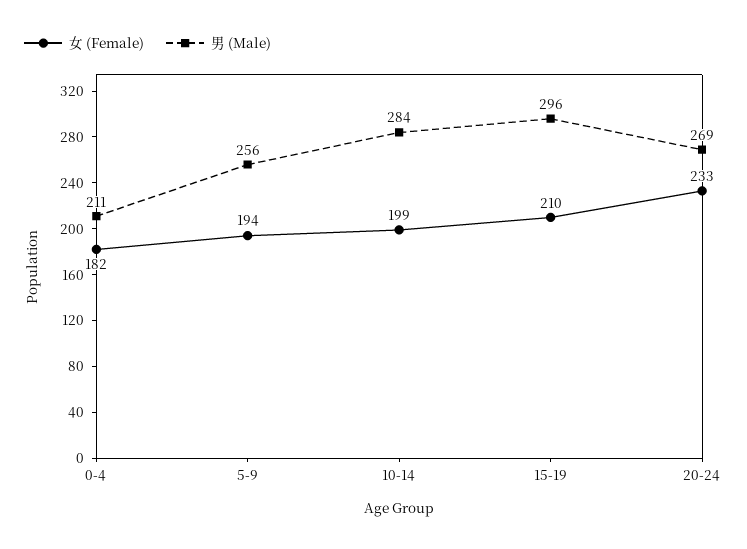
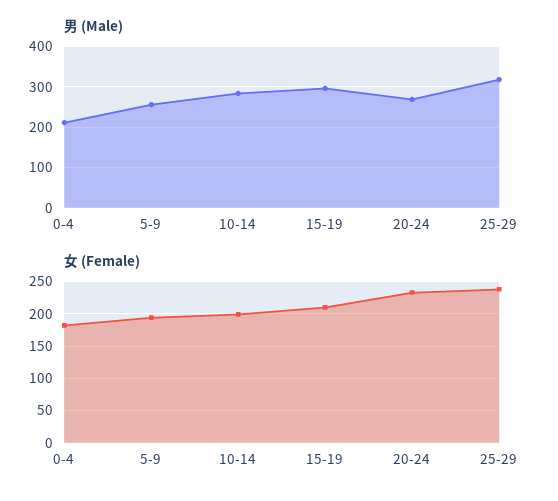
男 (Male), 25-29: none -> 320
女 (Female), 25-29: none -> 240

